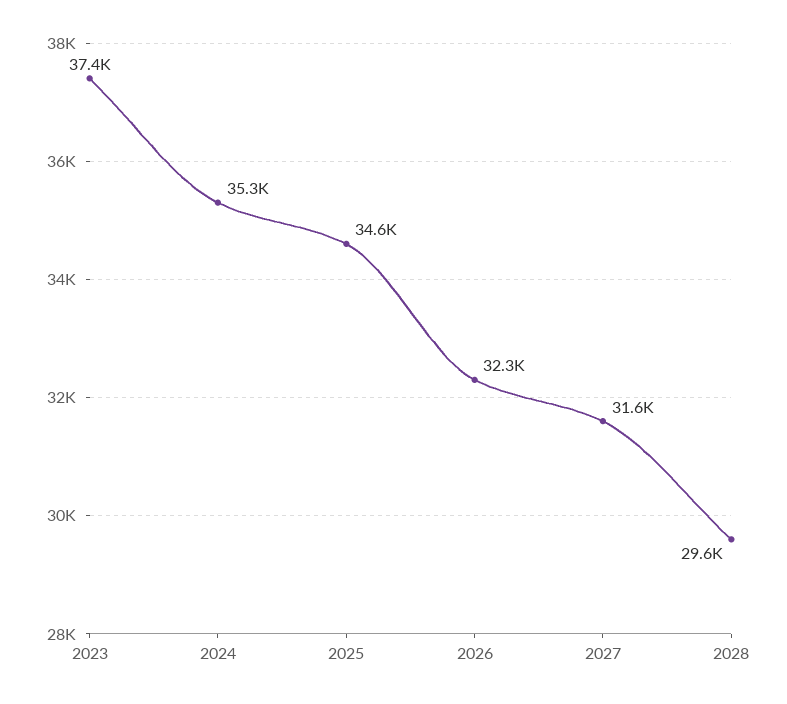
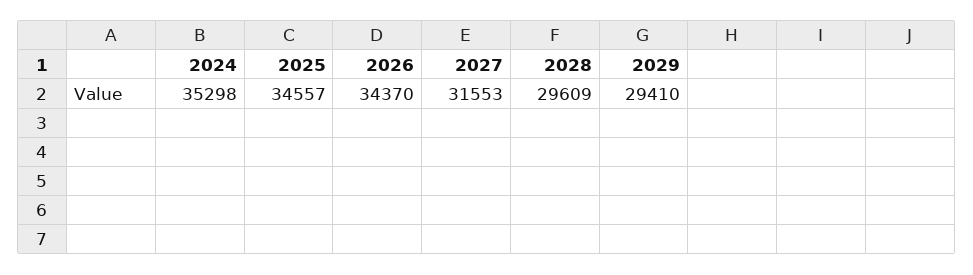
2023: 37400 -> none
2026: 32300 -> 34370
2029: none -> 29410

